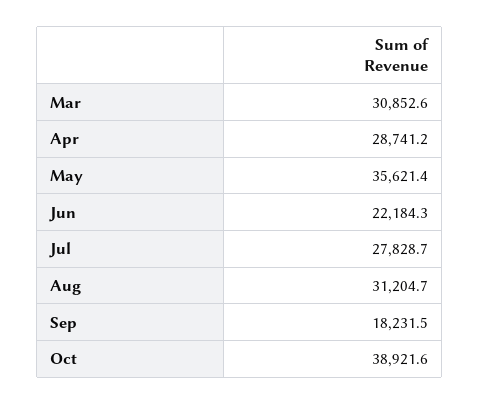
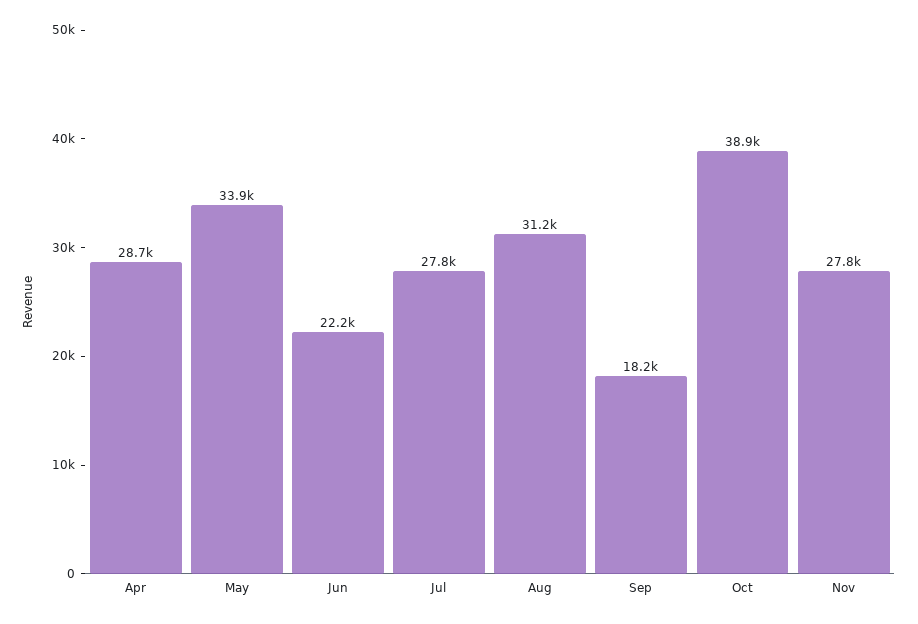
Mar: 30852.6 -> none
May: 35621.4 -> 33900
Nov: none -> 27800

